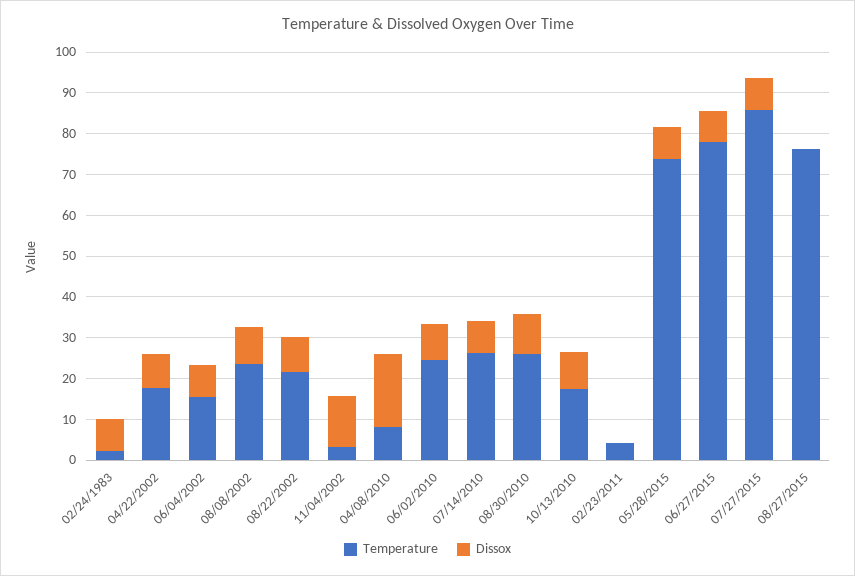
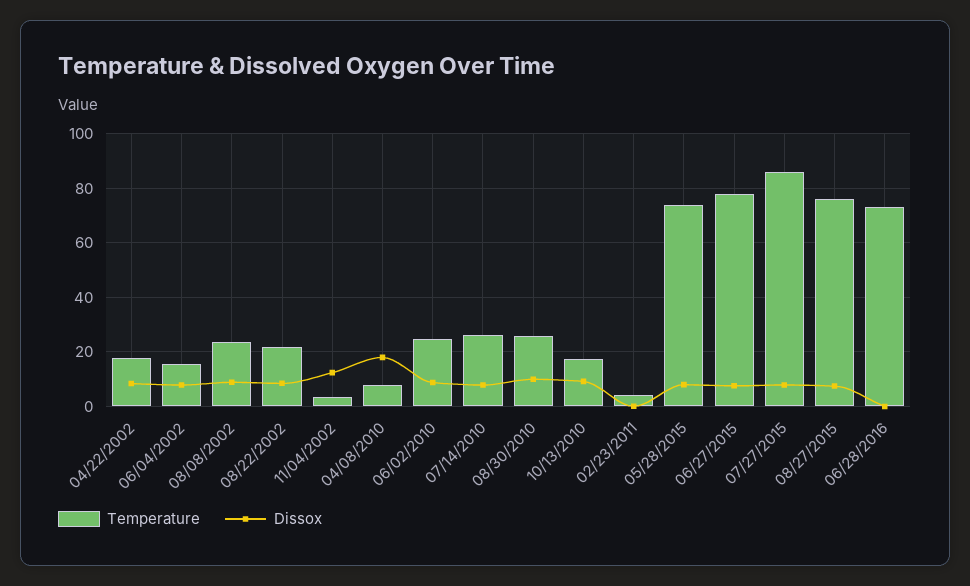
Temperature, 02/24/1983: 2 -> none
Dissox, 02/24/1983: 8 -> none
Dissox, 08/27/2015: 0 -> 7.5
Temperature, 06/28/2016: none -> 72.5
Dissox, 06/28/2016: none -> 0

